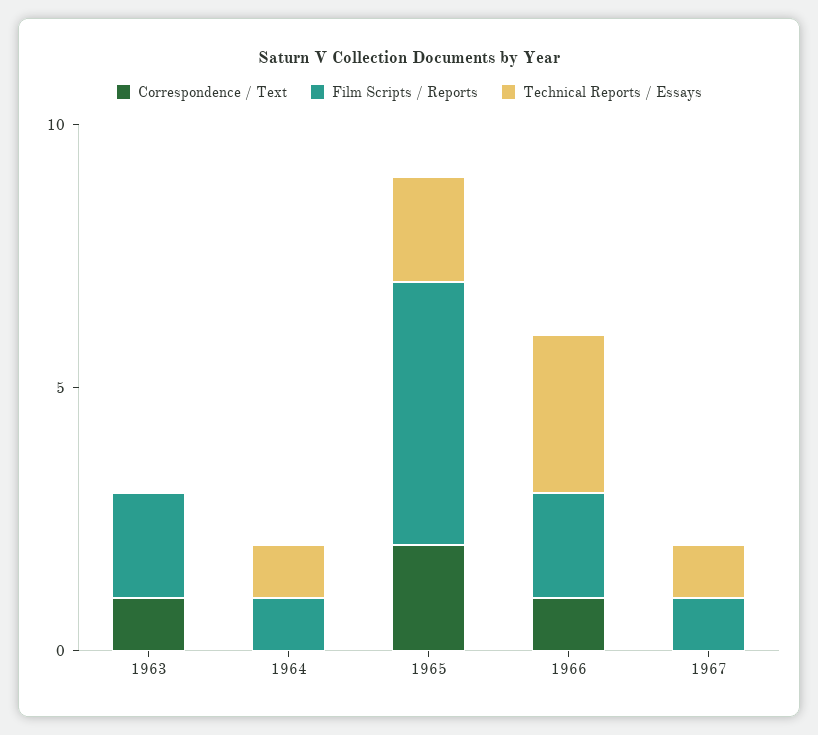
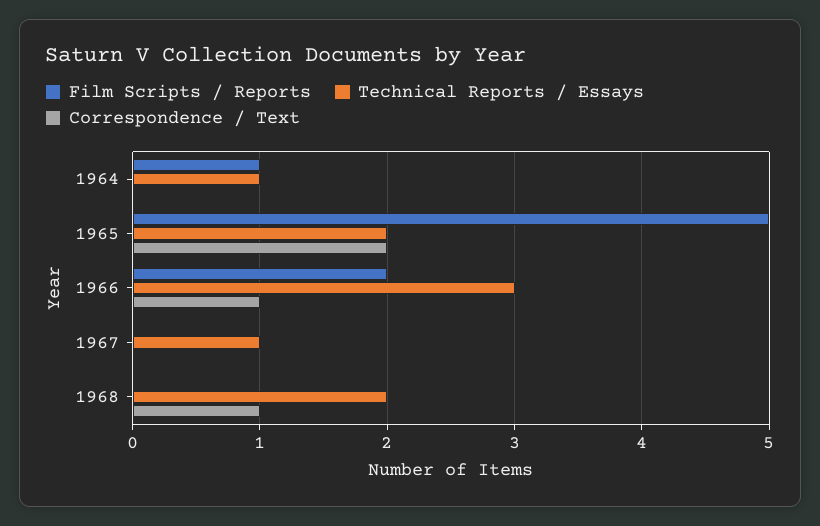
Correspondence / Text, 1963: 1 -> none
Film Scripts / Reports, 1963: 2 -> none
Technical Reports / Essays, 1963: 0 -> none
Film Scripts / Reports, 1967: 1 -> 0
Film Scripts / Reports, 1968: none -> 0
Technical Reports / Essays, 1968: none -> 2
Correspondence / Text, 1968: none -> 1

